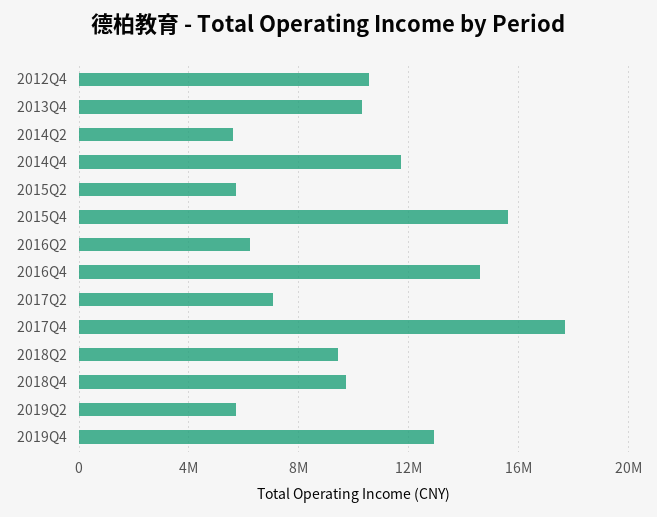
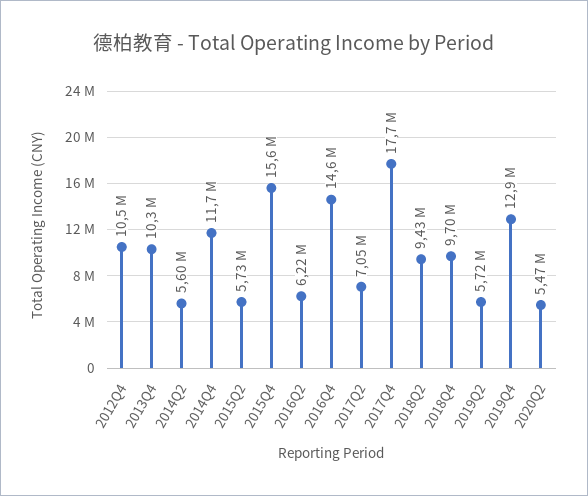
2020Q2: none -> 5470000

